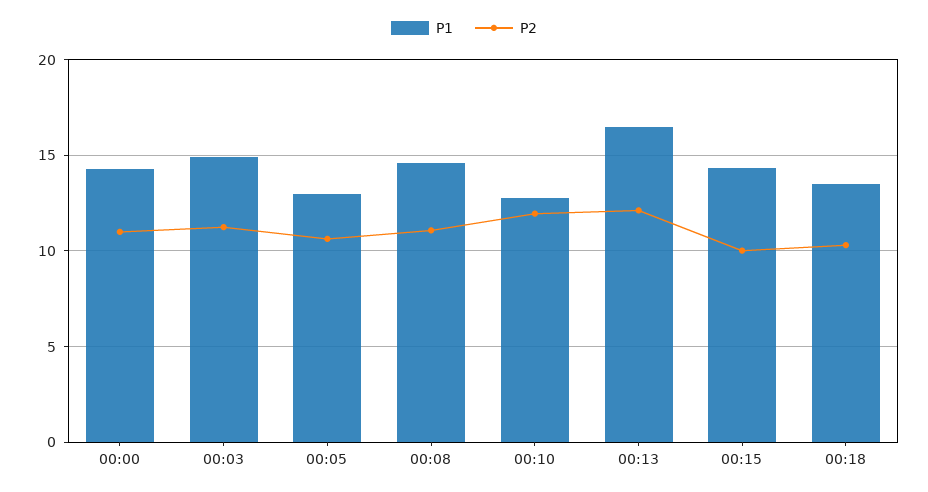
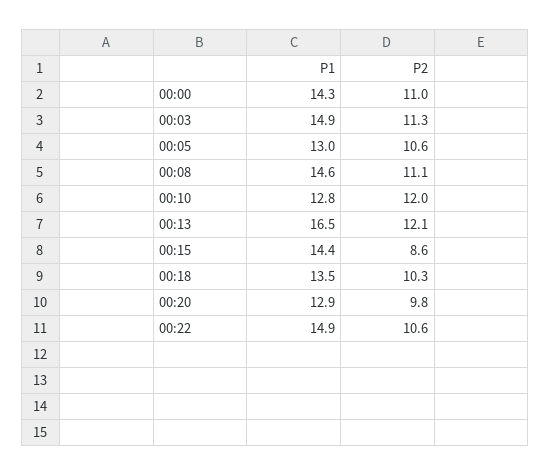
P2, 00:15: 10 -> 8.6
P1, 00:20: none -> 12.9
P2, 00:20: none -> 9.8
P1, 00:22: none -> 14.9
P2, 00:22: none -> 10.6

